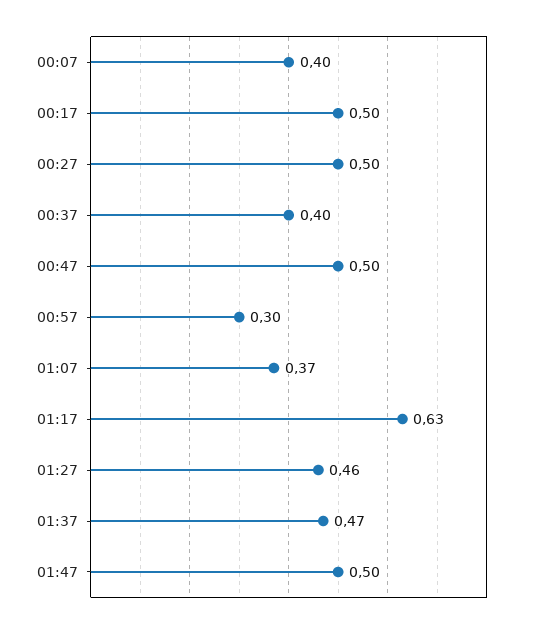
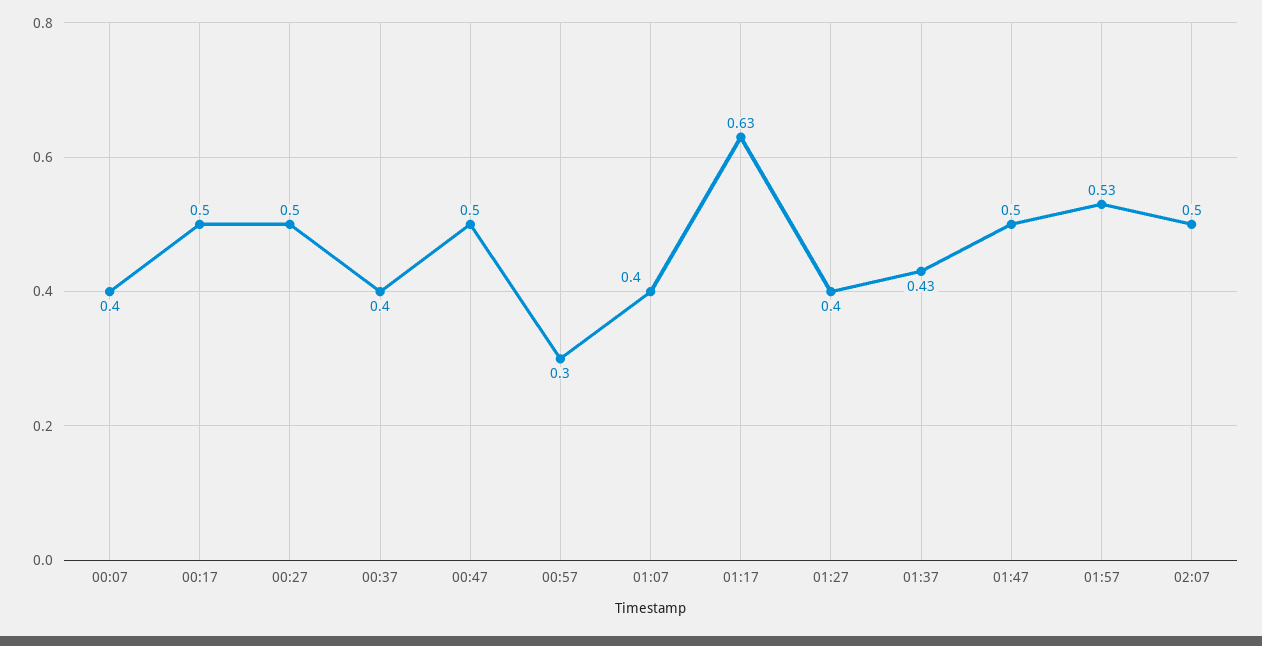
01:07: 0.37 -> 0.4
01:27: 0.46 -> 0.4
01:37: 0.47 -> 0.43
01:57: none -> 0.53
02:07: none -> 0.5

